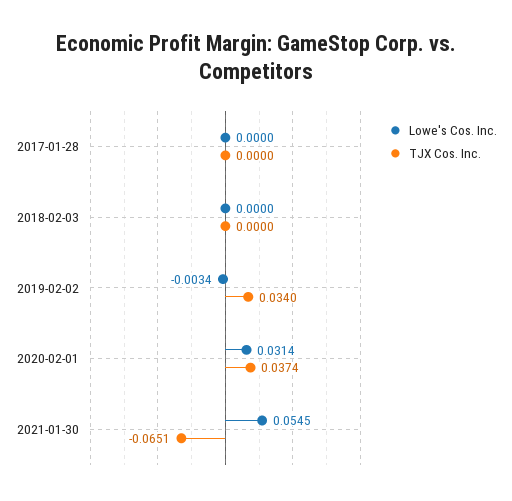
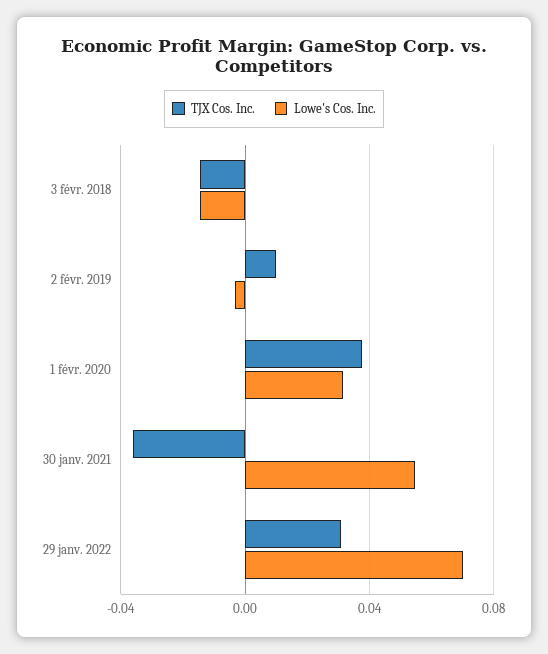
Lowe's Cos. Inc., 2017-01-28: 0 -> none
TJX Cos. Inc., 2017-01-28: 0 -> none
Lowe's Cos. Inc., 2018-02-03: 0 -> -0.015
TJX Cos. Inc., 2018-02-03: 0 -> -0.015
TJX Cos. Inc., 2019-02-02: 0.034 -> 0.01
TJX Cos. Inc., 2021-01-30: -0.0651 -> -0.035
TJX Cos. Inc., 29 janv. 2022: none -> 0.03
Lowe's Cos. Inc., 29 janv. 2022: none -> 0.07

